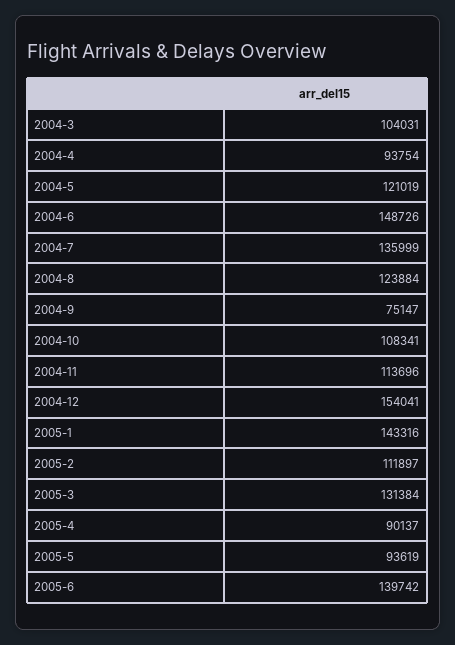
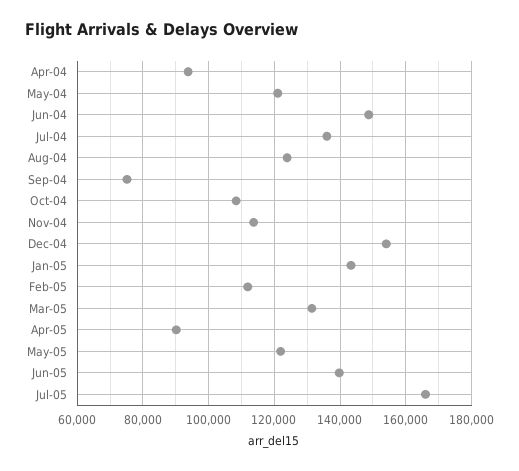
2004-3: 104031 -> none
2005-5: 93619 -> 122000
Jul-05: none -> 166000

